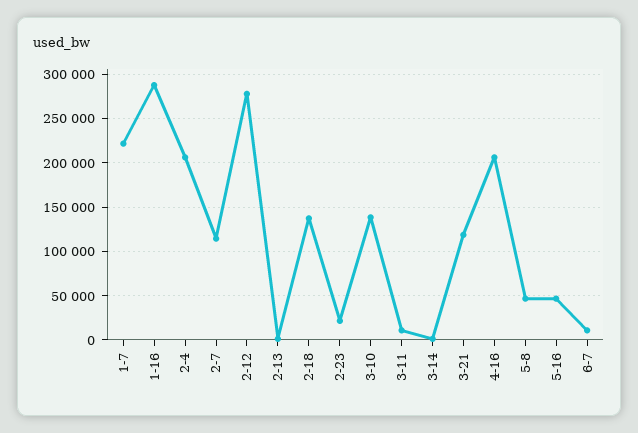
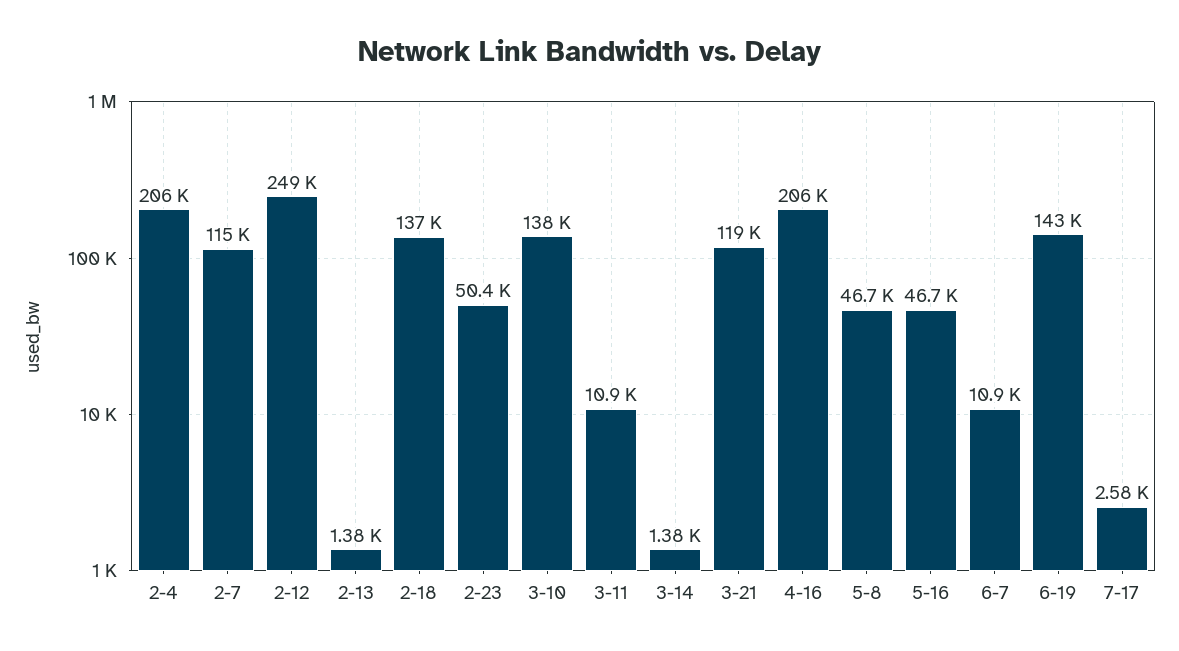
1-7: 220000 -> none
1-16: 290000 -> none
2-12: 280000 -> 249000
2-23: 20000 -> 50400
6-19: none -> 143000
7-17: none -> 2580

